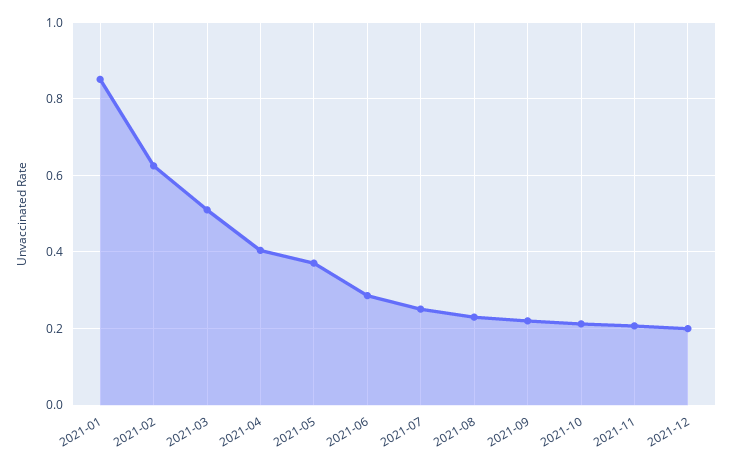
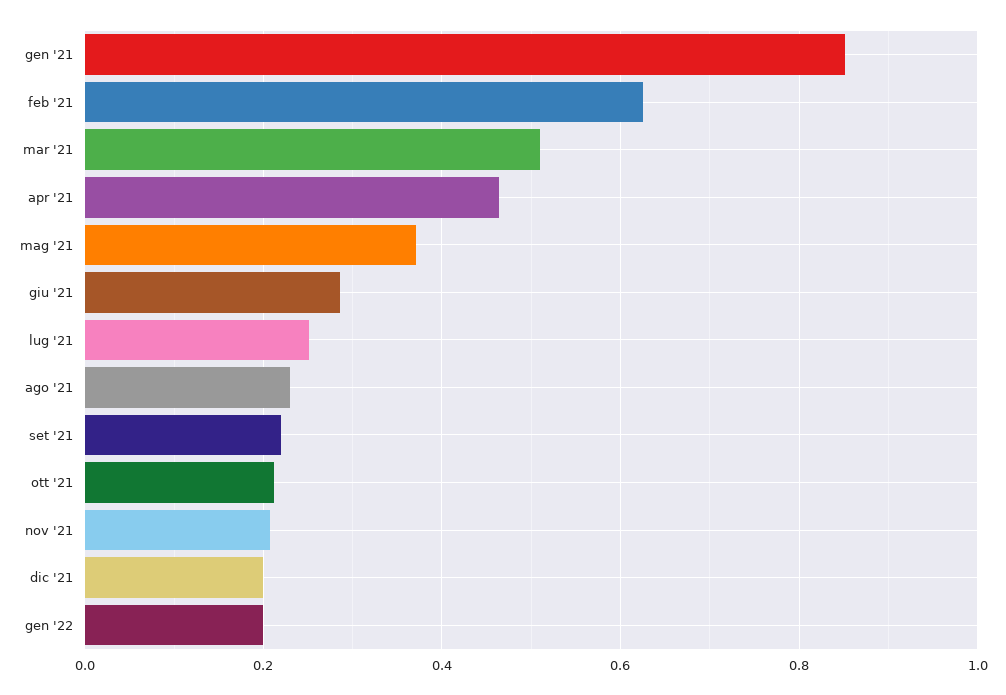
2021-04: 0.4 -> 0.46
gen '22: none -> 0.2

